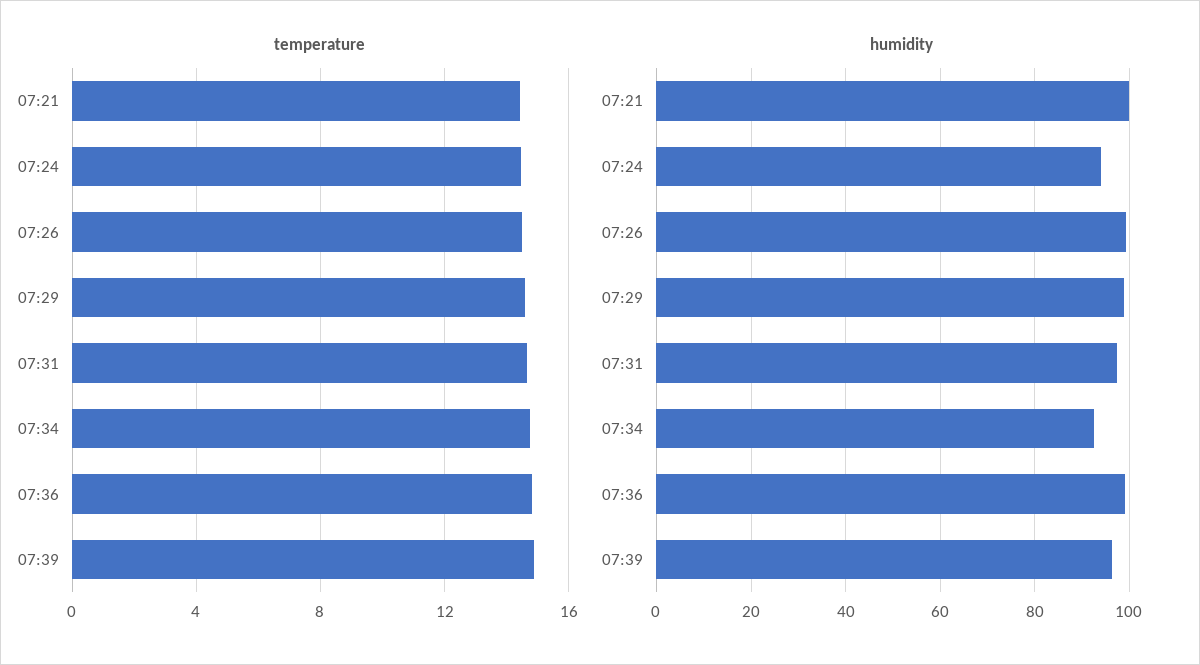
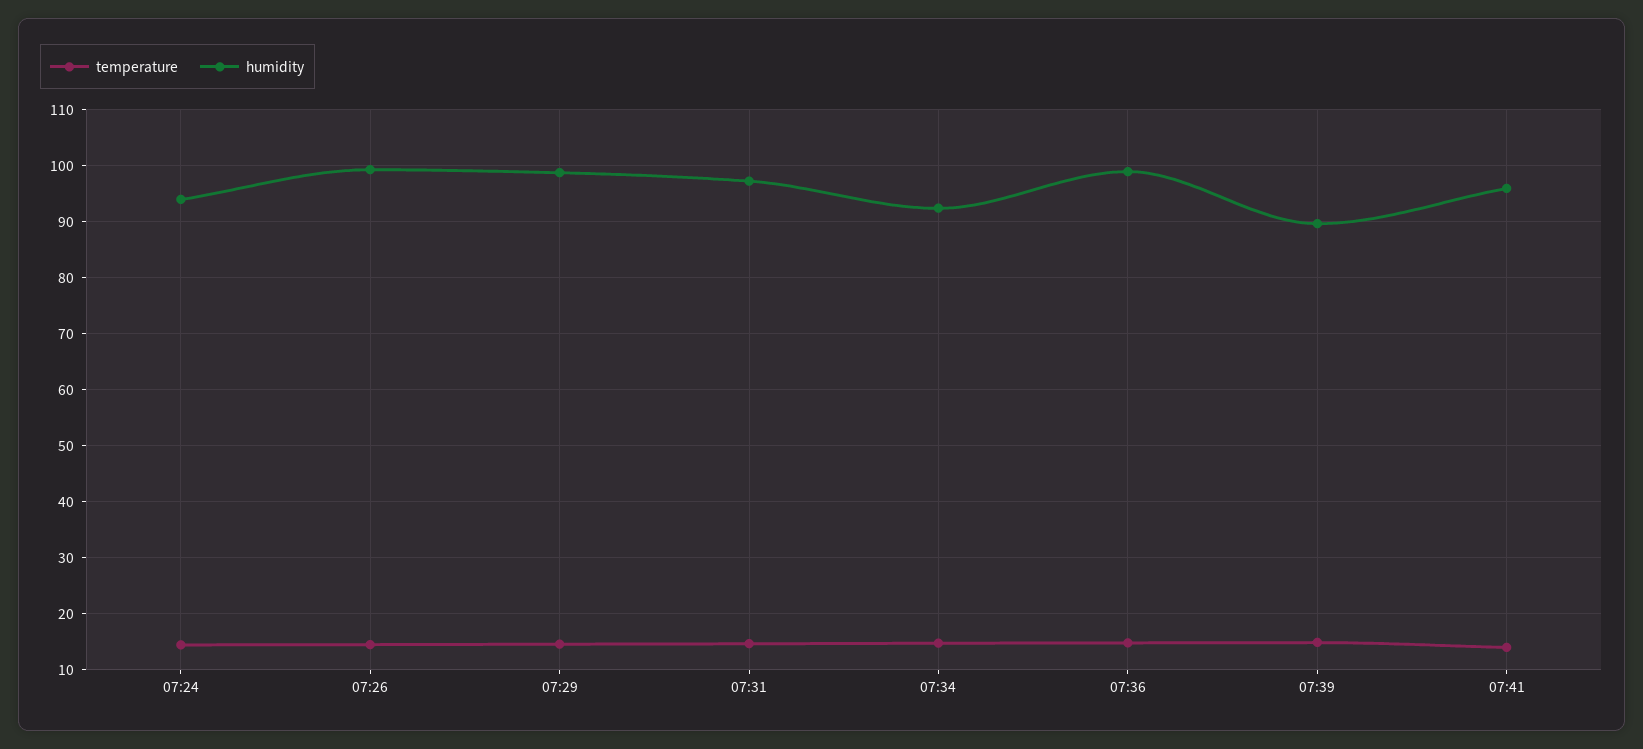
temperature, 07:21: 14.5 -> none
humidity, 07:21: 100 -> none
humidity, 07:39: 96 -> 90
temperature, 07:41: none -> 14
humidity, 07:41: none -> 96

